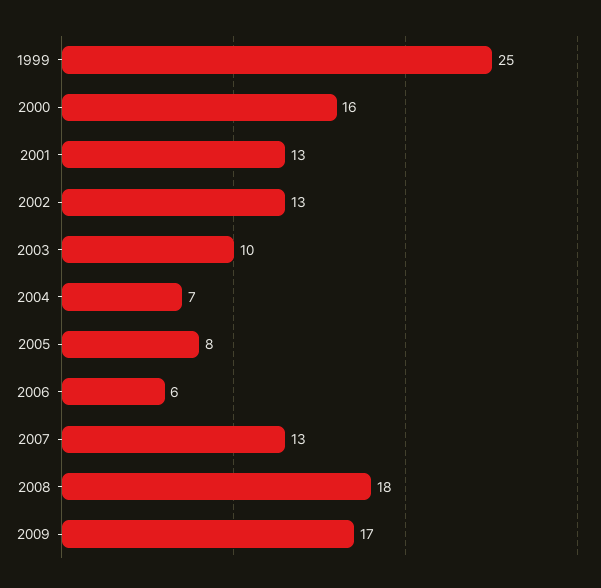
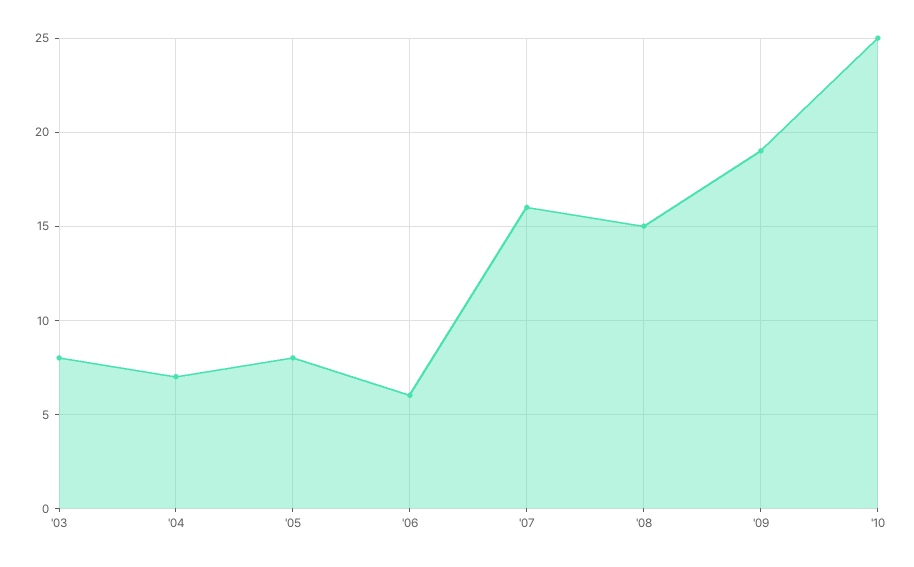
1999: 25 -> none
2000: 16 -> none
2001: 13 -> none
2002: 13 -> none
2003: 10 -> 8
2007: 13 -> 16
2008: 18 -> 15
2009: 17 -> 19
'10: none -> 25

